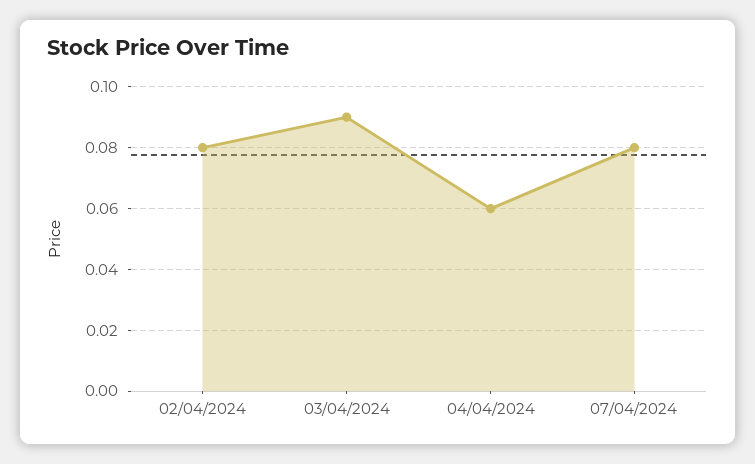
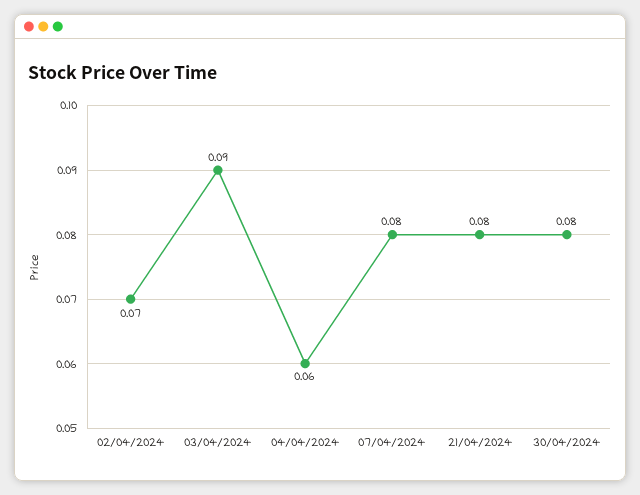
02/04/2024: 0.08 -> 0.07
21/04/2024: none -> 0.08
30/04/2024: none -> 0.08

